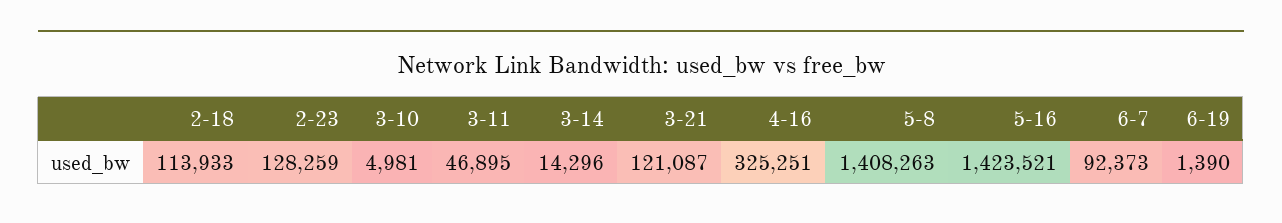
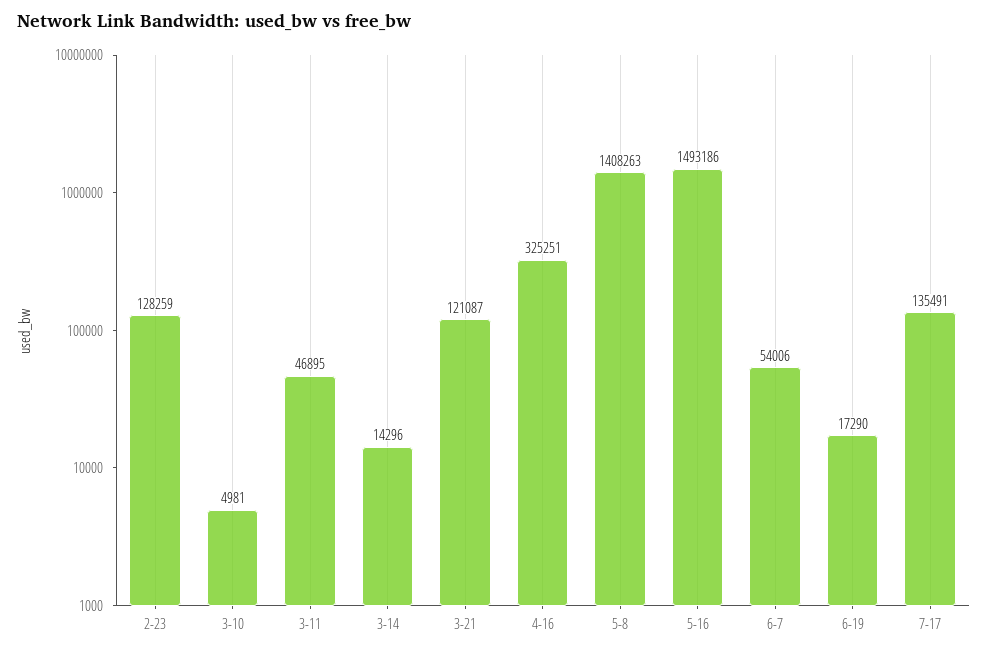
2-18: 113933 -> none
5-16: 1423521 -> 1493186
6-7: 92373 -> 54006
6-19: 1390 -> 17290
7-17: none -> 135491

